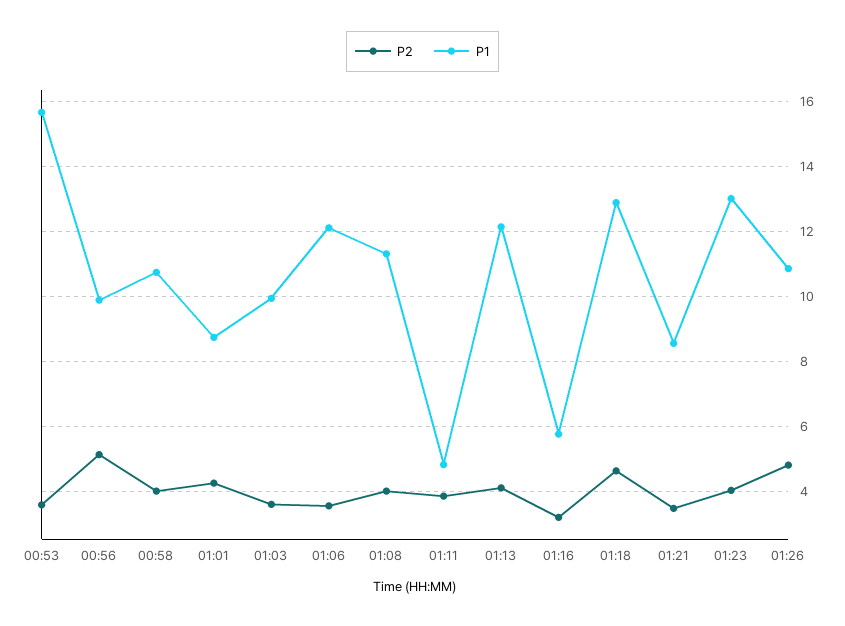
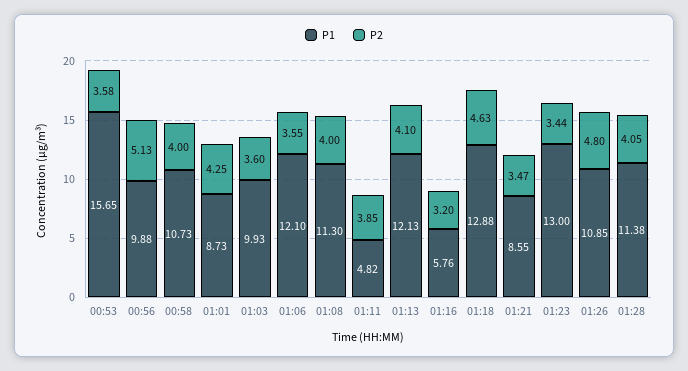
P2, 01:23: 4 -> 3.44
P1, 01:28: none -> 11.38
P2, 01:28: none -> 4.05

